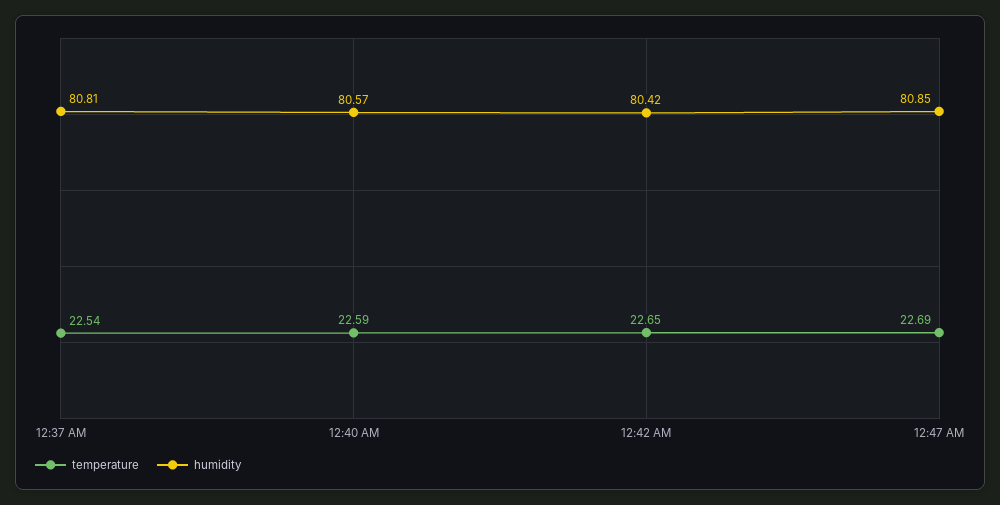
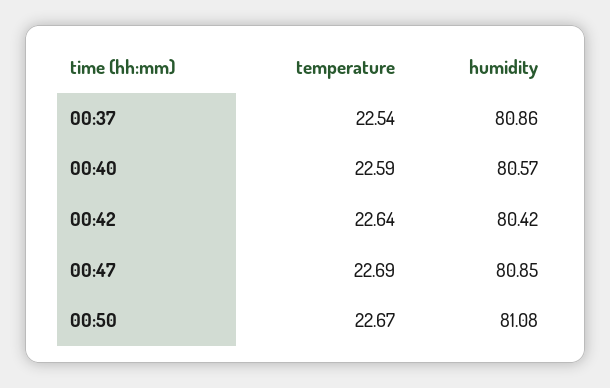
humidity, 12:37 AM: 80.81 -> 80.86
temperature, 12:42 AM: 22.65 -> 22.64
temperature, 00:50: none -> 22.67
humidity, 00:50: none -> 81.08

